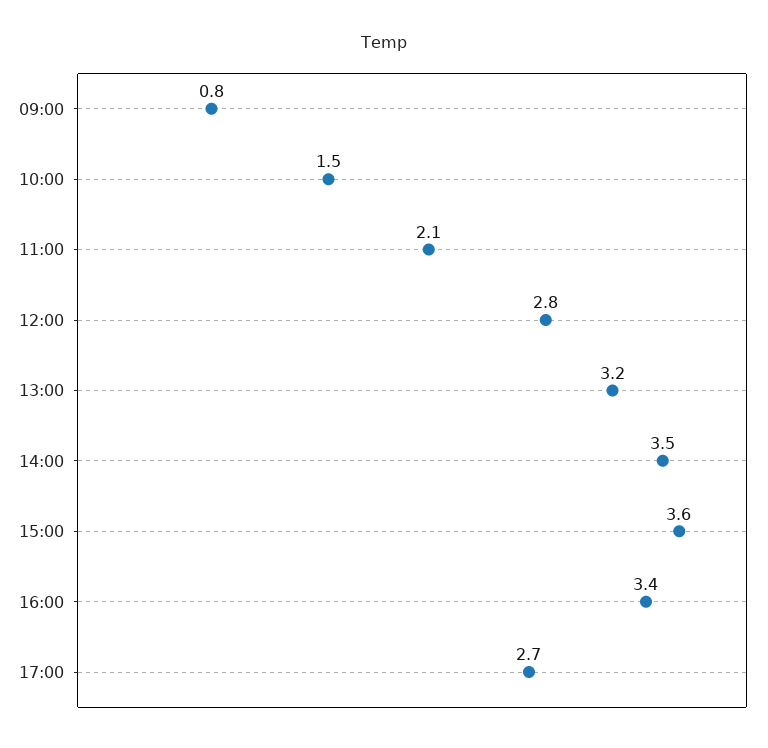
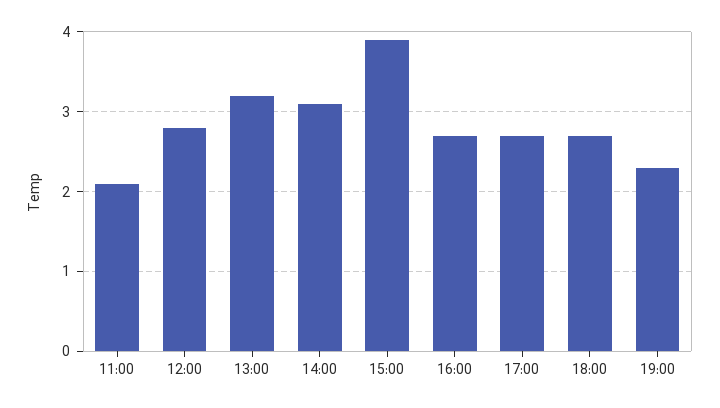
09:00: 0.8 -> none
10:00: 1.5 -> none
14:00: 3.5 -> 3.1
15:00: 3.6 -> 3.9
16:00: 3.4 -> 2.7
18:00: none -> 2.7
19:00: none -> 2.3

